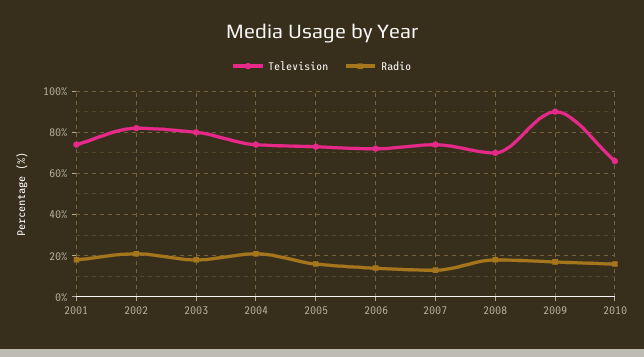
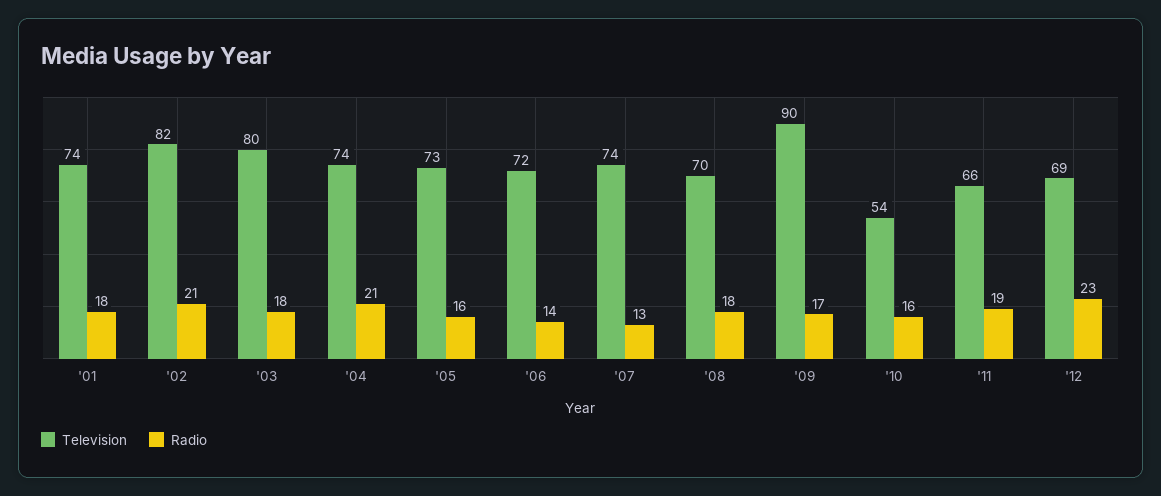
Television, 2010: 65 -> 54
Television, '11: none -> 66
Radio, '11: none -> 19
Television, '12: none -> 69
Radio, '12: none -> 23

